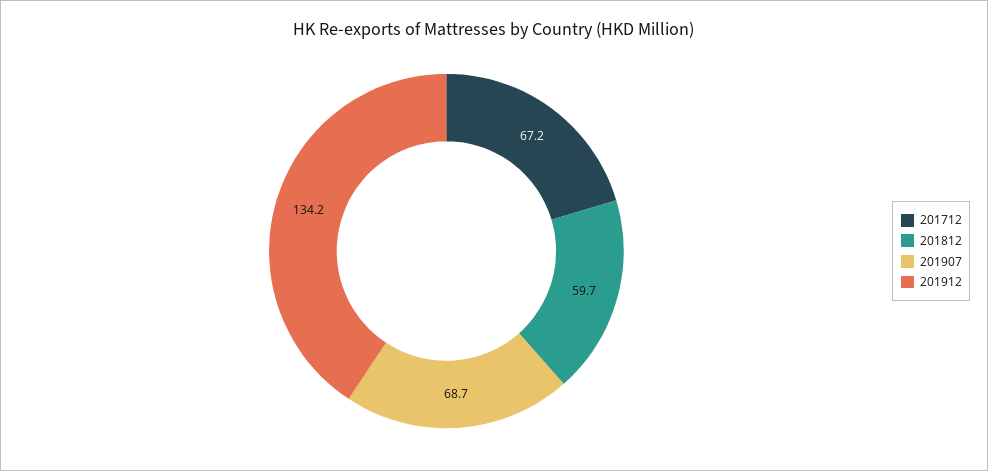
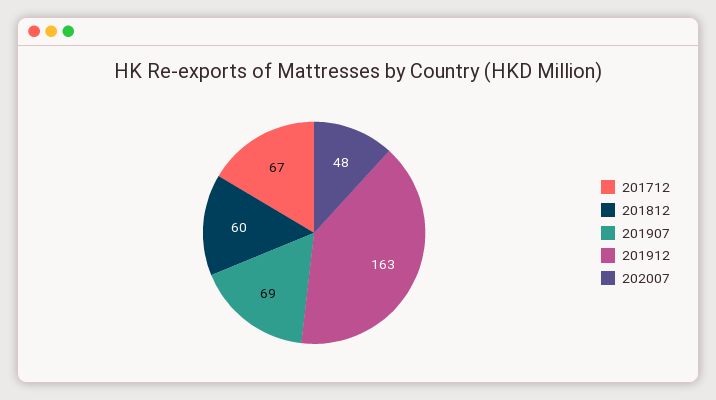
201912: 134.2 -> 163
202007: none -> 48

